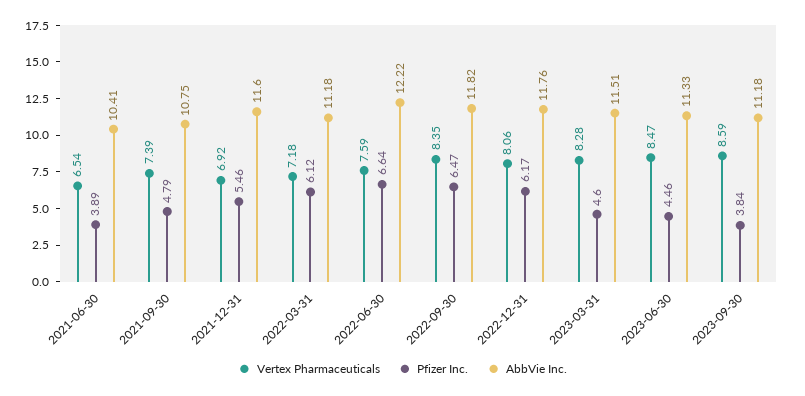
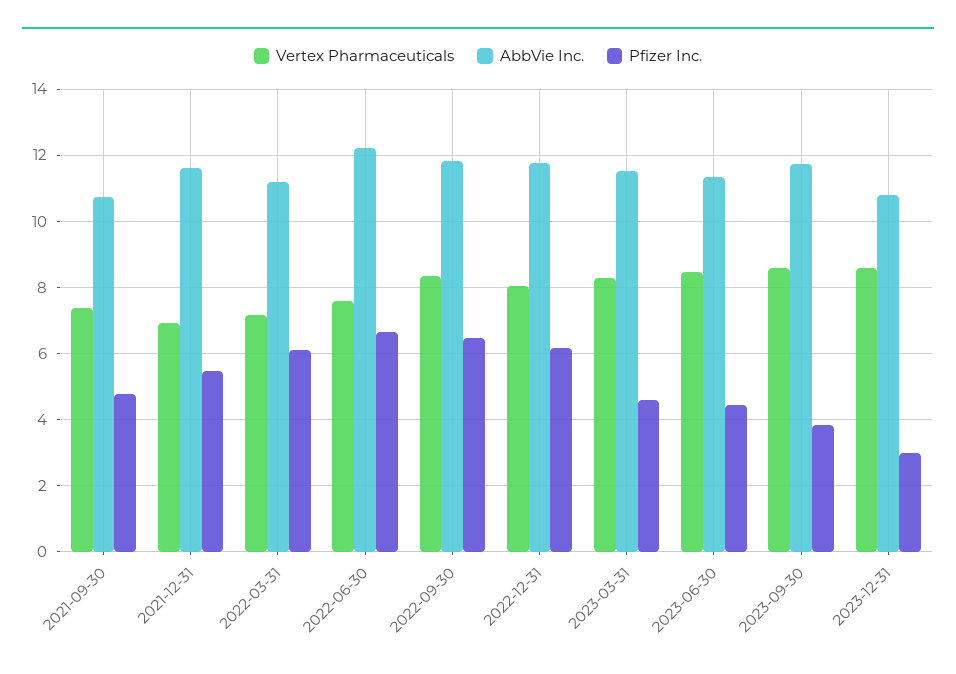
Vertex Pharmaceuticals, 2021-06-30: 6.54 -> none
Pfizer Inc., 2021-06-30: 3.89 -> none
AbbVie Inc., 2021-06-30: 10.41 -> none
AbbVie Inc., 2023-09-30: 11.18 -> 11.8
Vertex Pharmaceuticals, 2023-12-31: none -> 8.6
AbbVie Inc., 2023-12-31: none -> 10.8
Pfizer Inc., 2023-12-31: none -> 3

